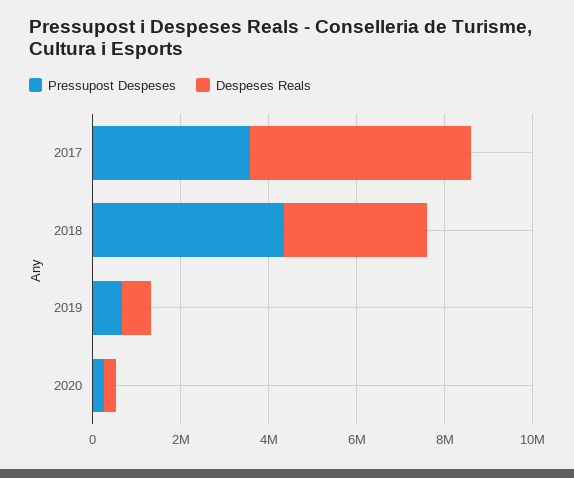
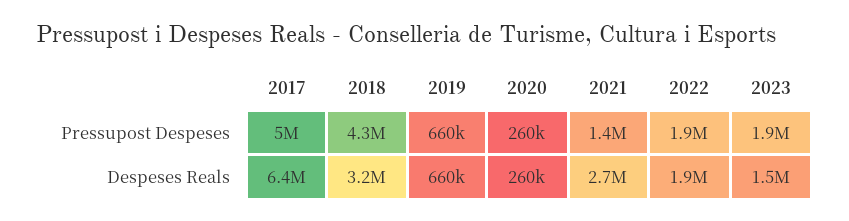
Pressupost Despeses, 2017: 3500000 -> 5000000
Despeses Reals, 2017: 5000000 -> 6400000
Pressupost Despeses, 2021: none -> 1400000
Pressupost Despeses, 2022: none -> 1900000
Pressupost Despeses, 2023: none -> 1900000
Despeses Reals, 2021: none -> 2700000
Despeses Reals, 2022: none -> 1900000
Despeses Reals, 2023: none -> 1500000

